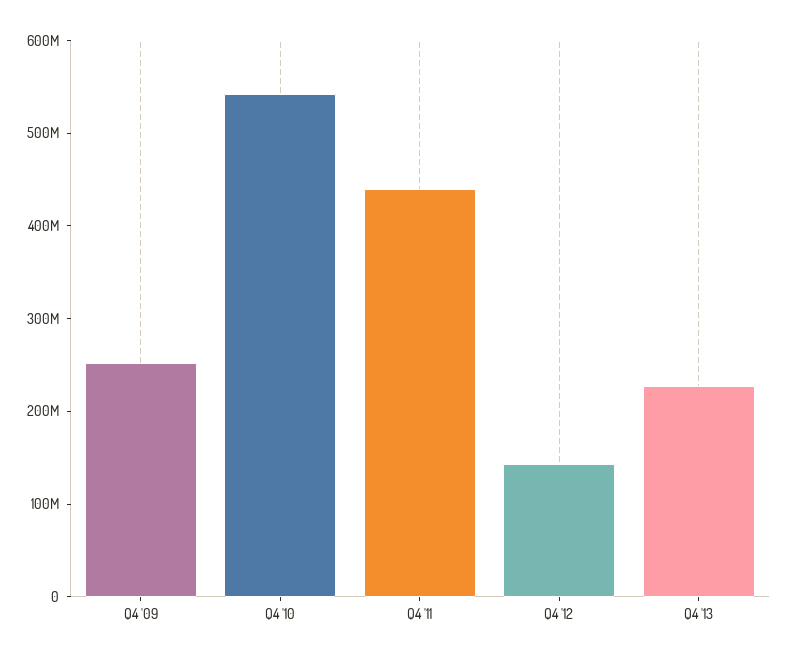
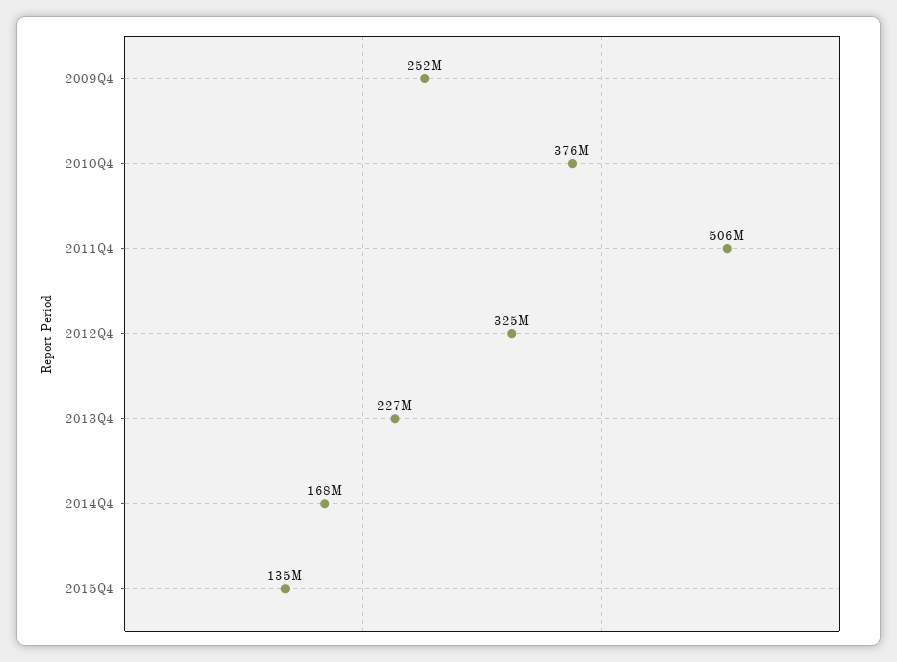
Q4 '10: 540000000 -> 376000000
Q4 '11: 440000000 -> 506000000
Q4 '12: 140000000 -> 325000000
2014Q4: none -> 168000000
2015Q4: none -> 135000000

